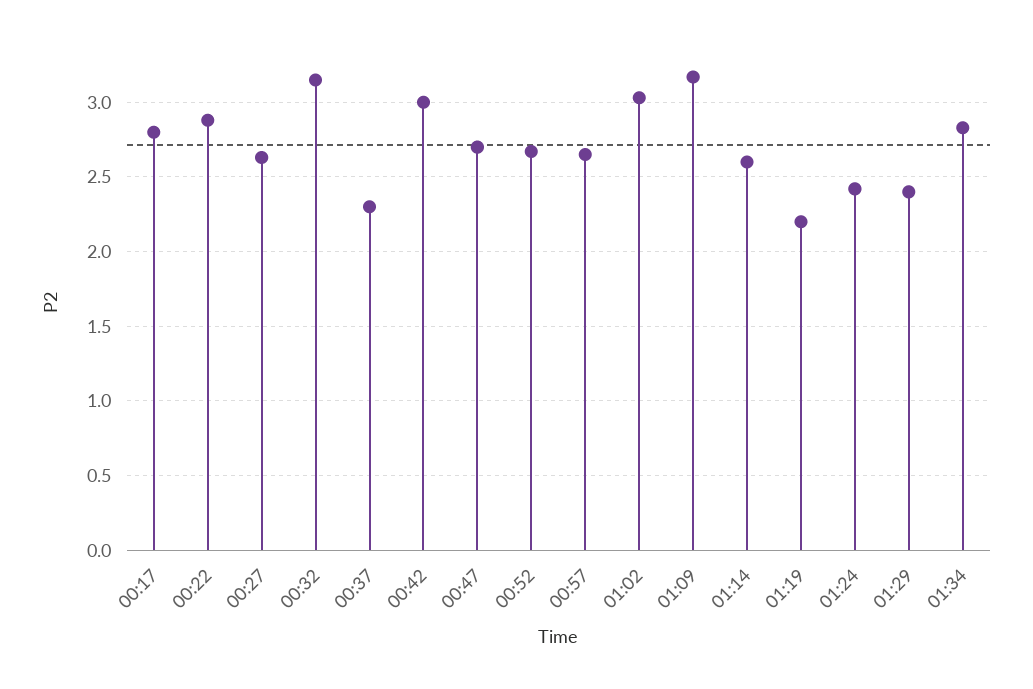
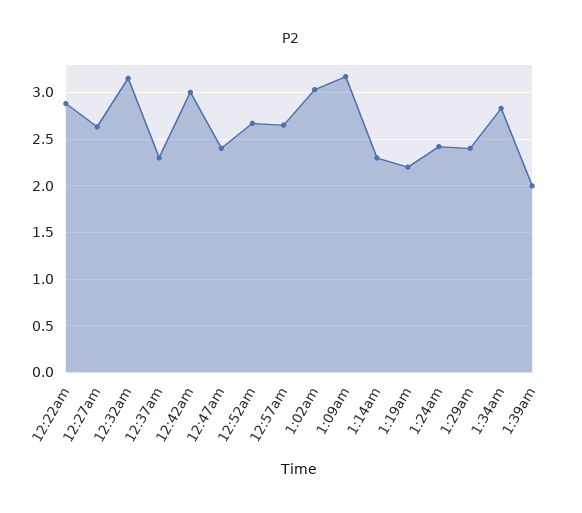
00:17: 2.8 -> none
00:47: 2.7 -> 2.4
01:14: 2.6 -> 2.3
1:39am: none -> 2

